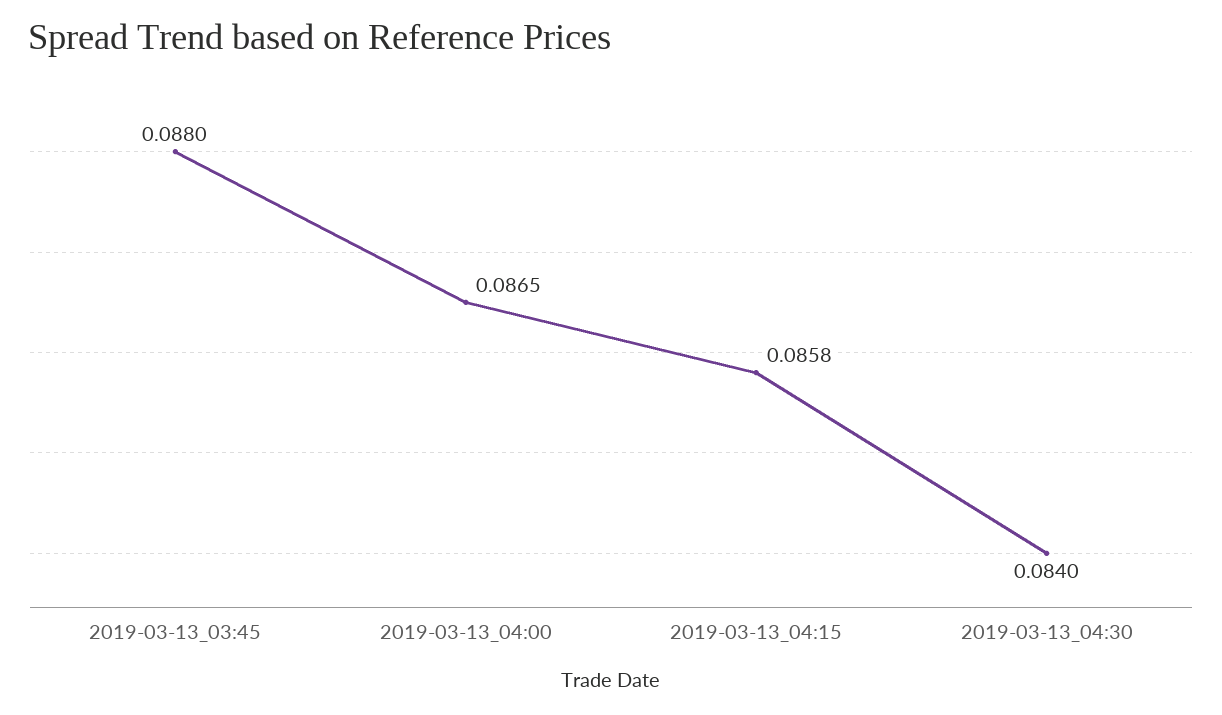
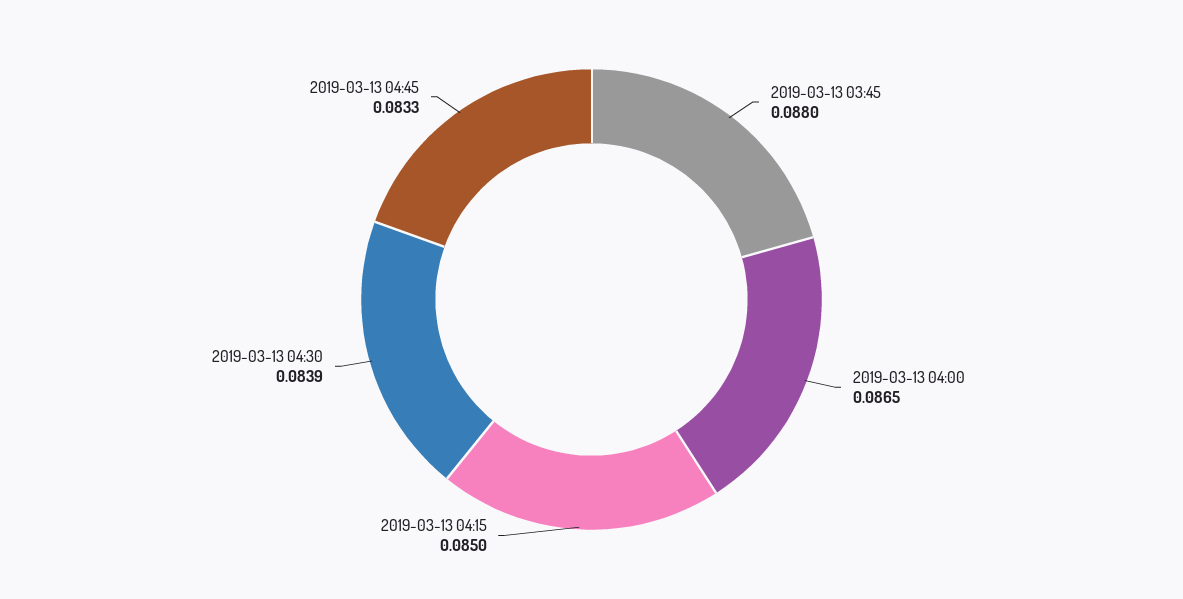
2019-03-13_04:15: 0.0858 -> 0.085
2019-03-13_04:30: 0.084 -> 0.0839
2019-03-13 04:45: none -> 0.0833

